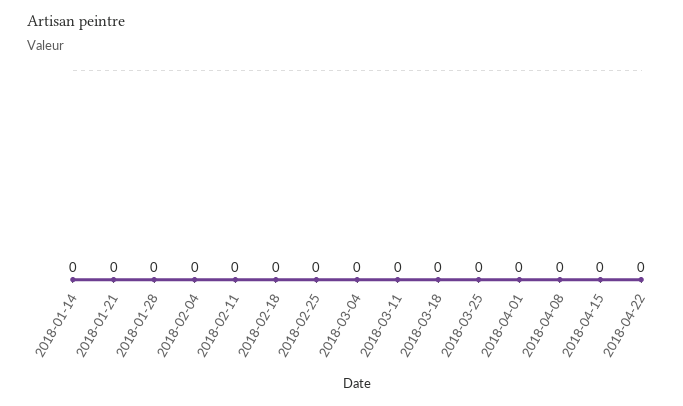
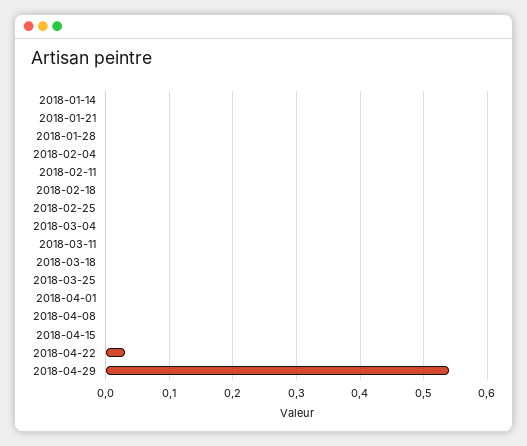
2018-04-22: 0 -> 0.03
2018-04-29: none -> 0.54

